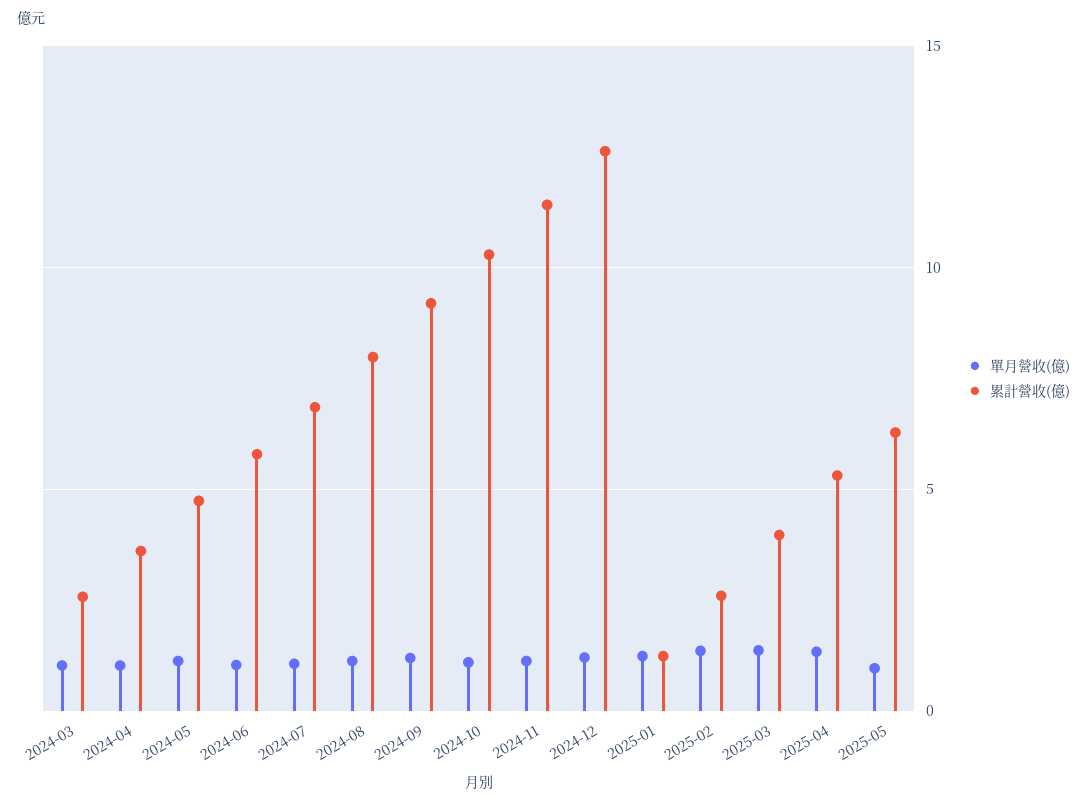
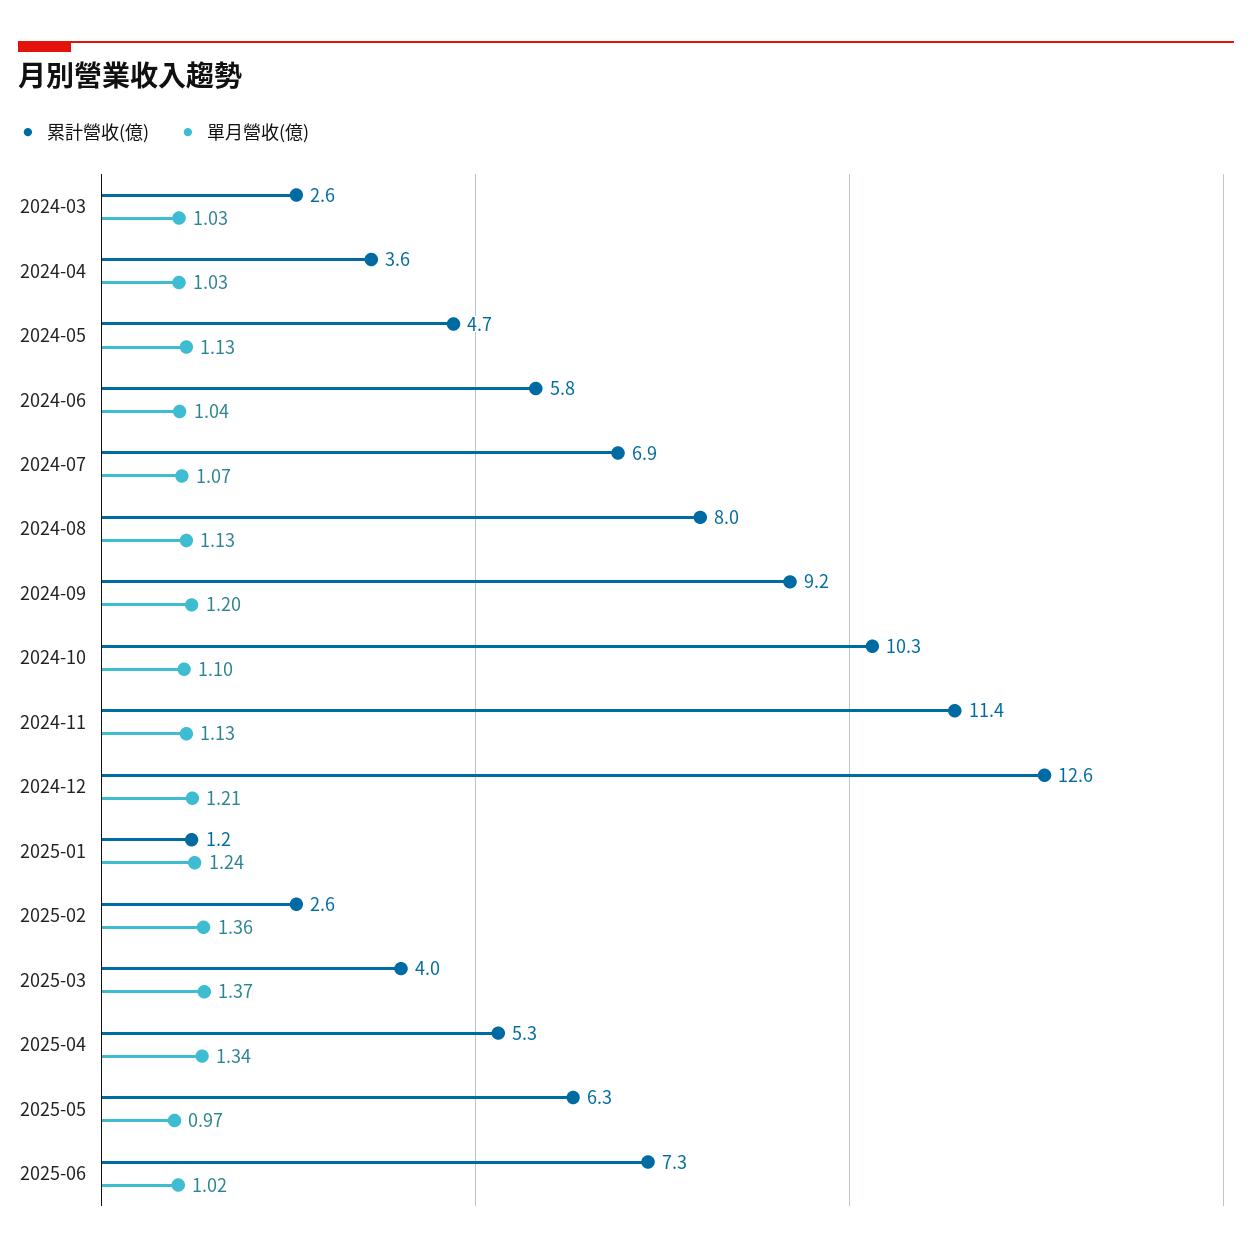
累計營收(億), 2025-06: none -> 7.3
單月營收(億), 2025-06: none -> 1.02

